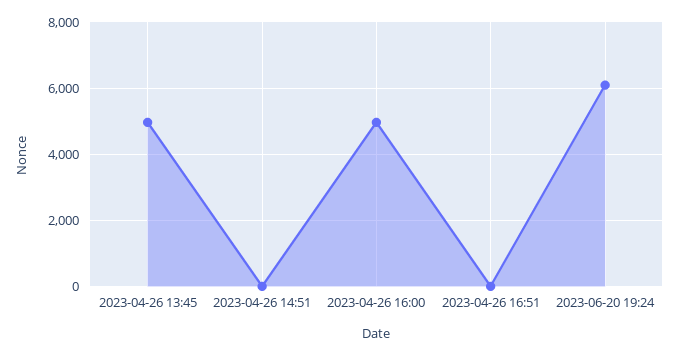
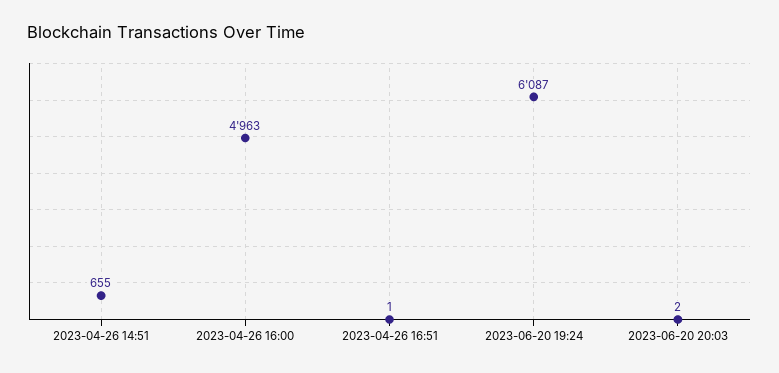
2023-04-26 13:45: 5000 -> none
2023-04-26 14:51: 0 -> 655
2023-06-20 20:03: none -> 2

